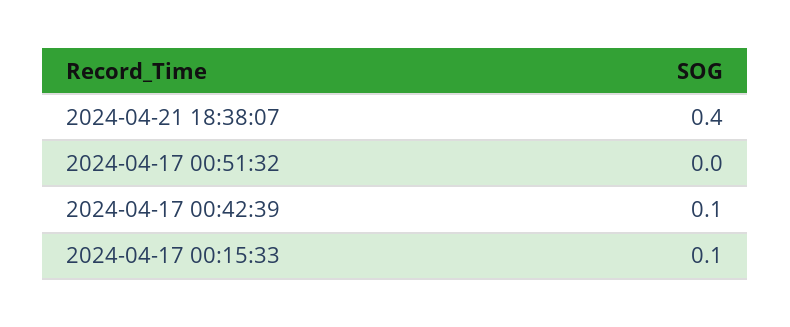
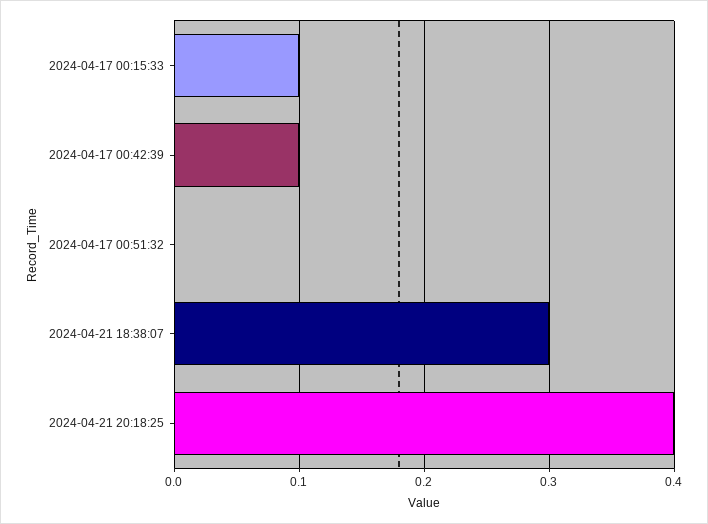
2024-04-21 18:38:07: 0.4 -> 0.3
2024-04-21 20:18:25: none -> 0.4

